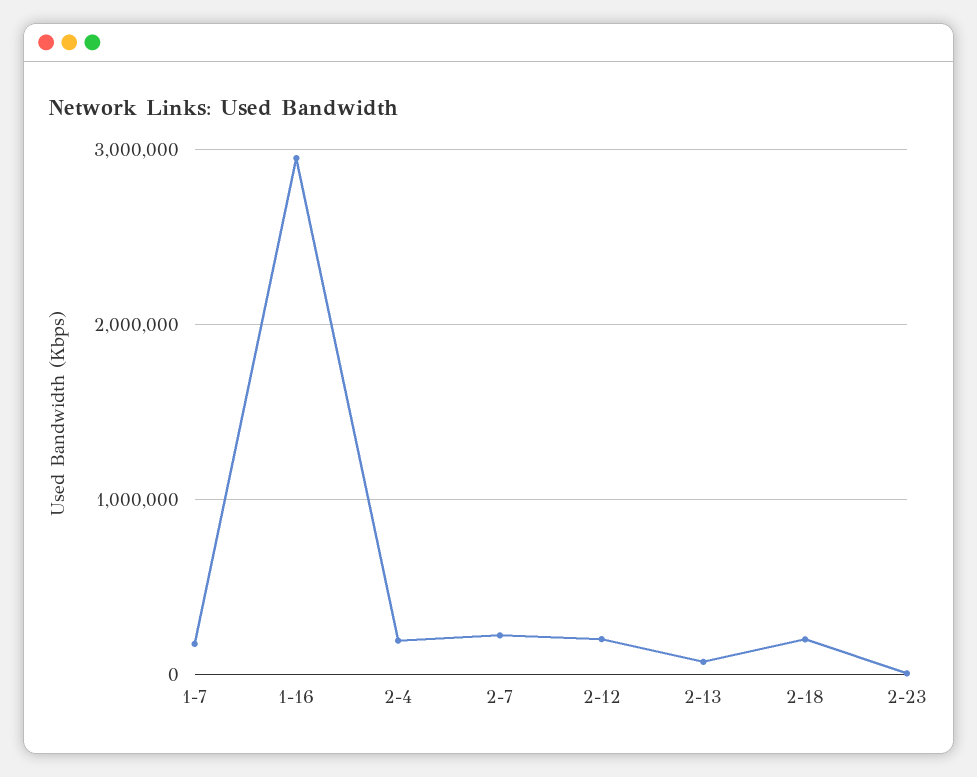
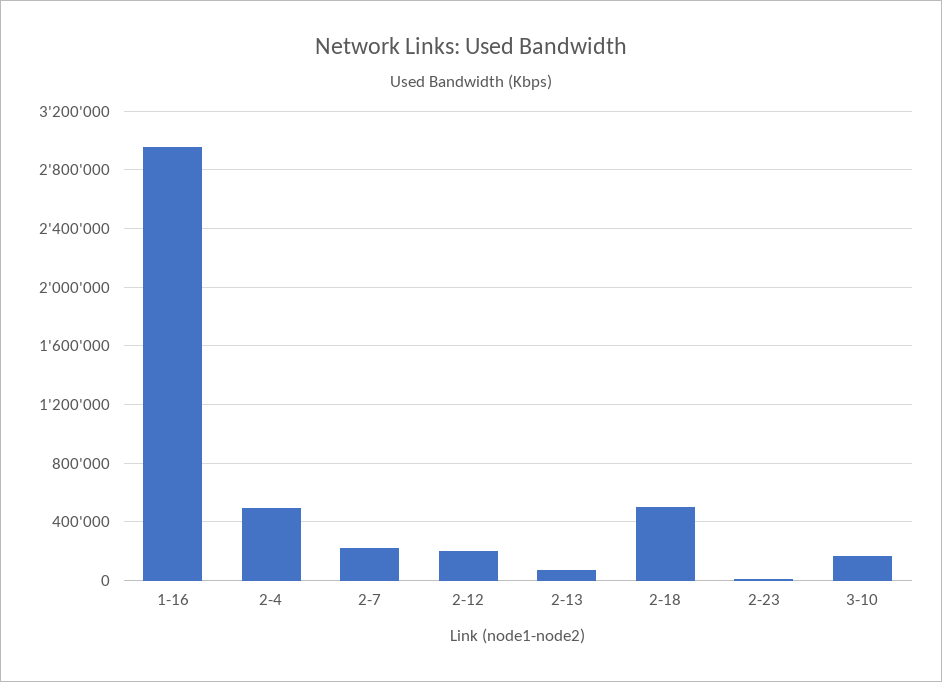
1-7: 200000 -> none
2-4: 200000 -> 500000
2-18: 200000 -> 500000
3-10: none -> 150000

